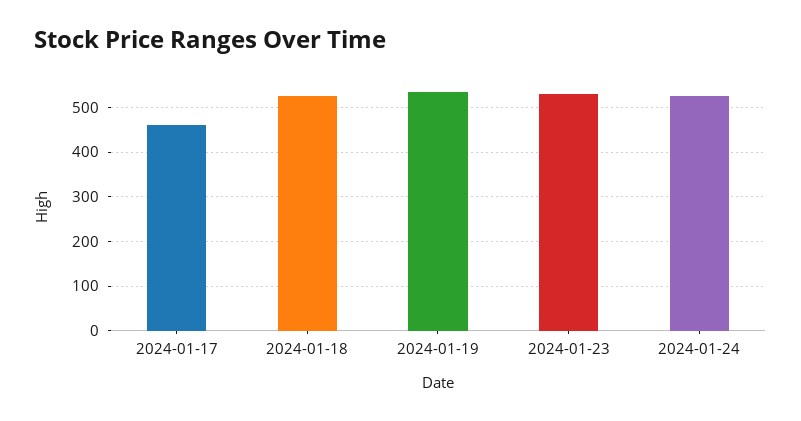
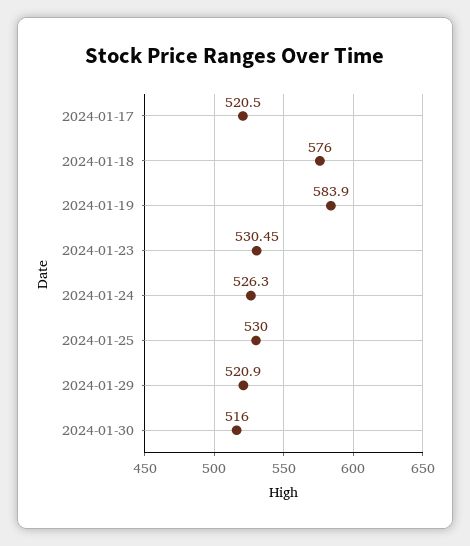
2024-01-17: 460 -> 520.5
2024-01-18: 520 -> 576
2024-01-19: 540 -> 583.9
2024-01-25: none -> 530
2024-01-29: none -> 520.9
2024-01-30: none -> 516

